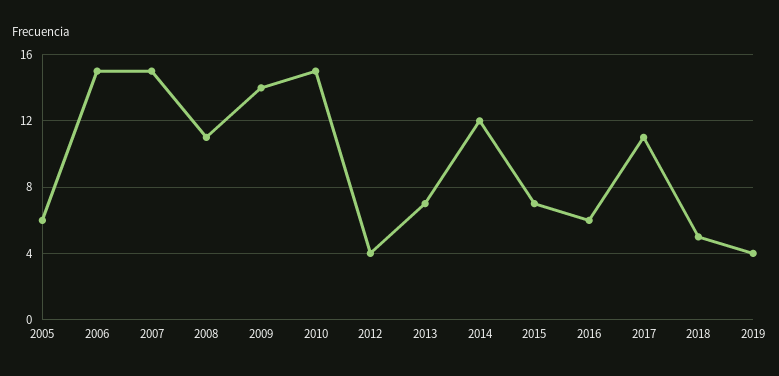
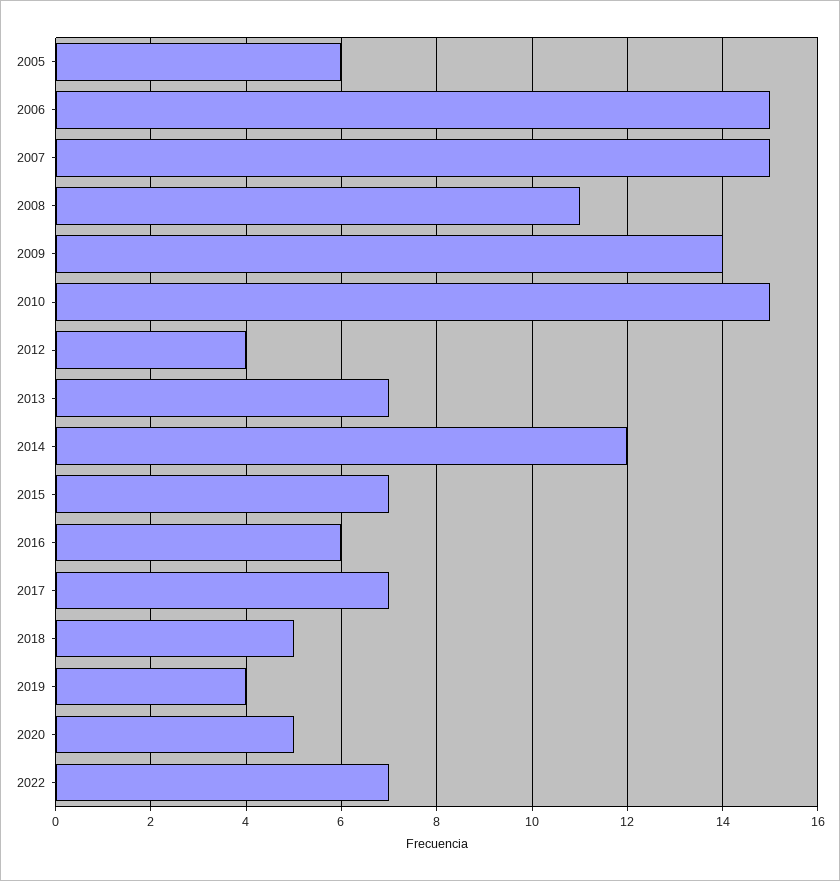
2017: 11 -> 7
2020: none -> 5
2022: none -> 7

